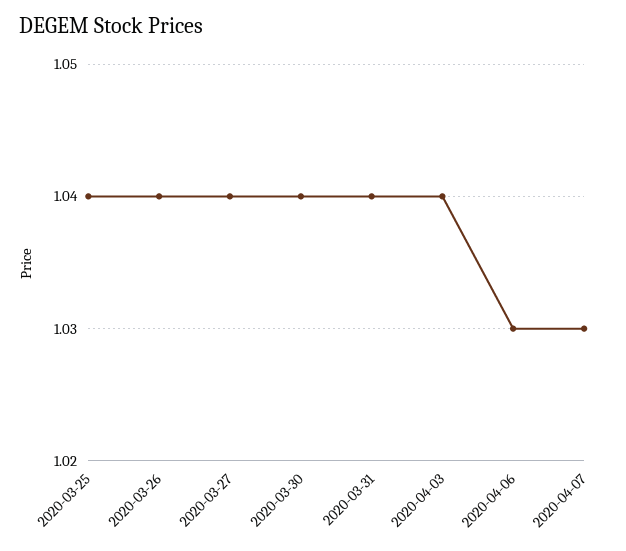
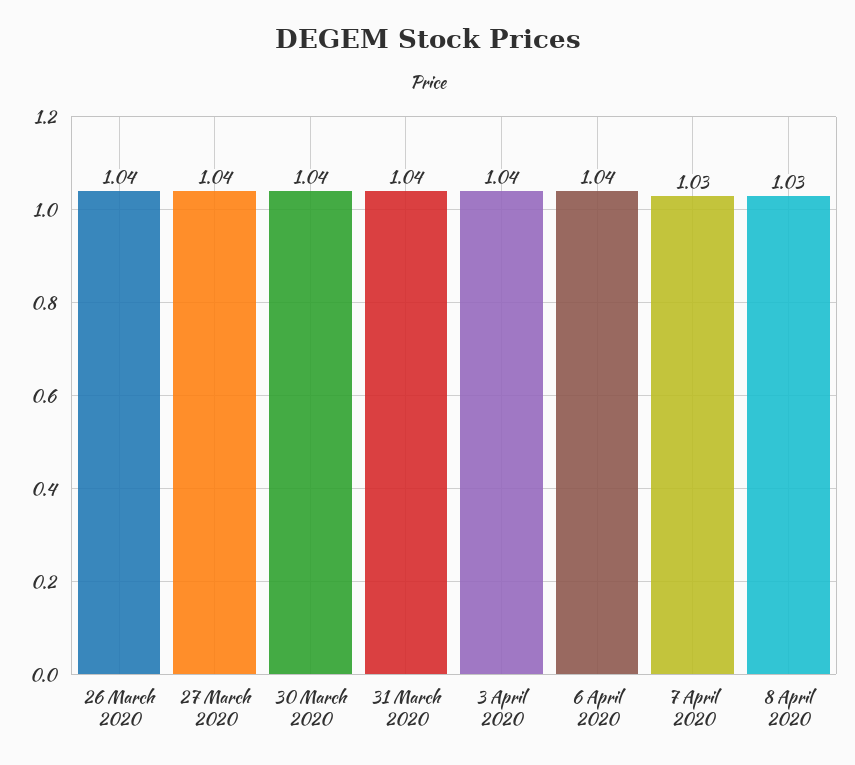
2020-03-25: 1.04 -> none
2020-04-06: 1.03 -> 1.04
8 April 2020: none -> 1.03

